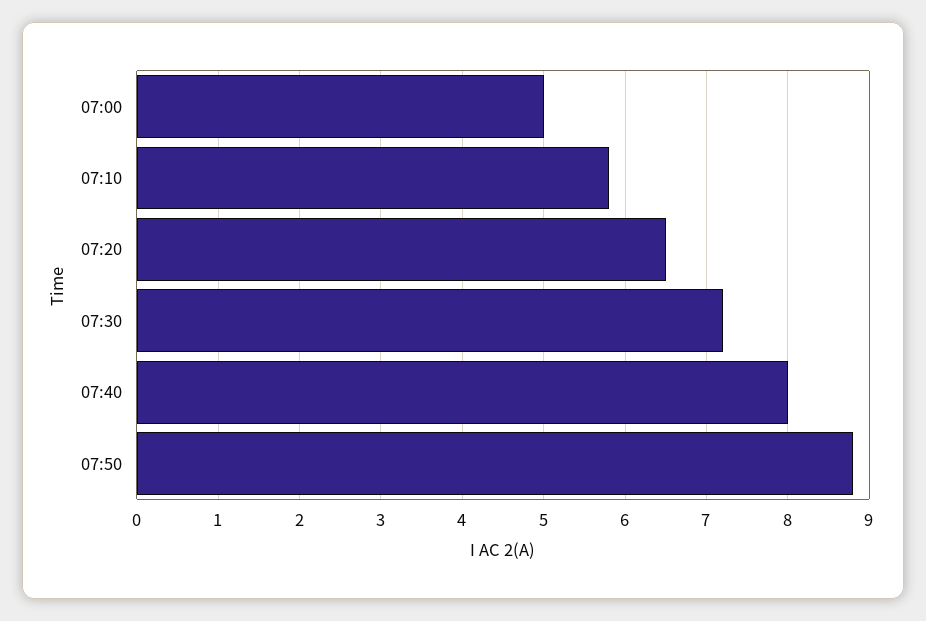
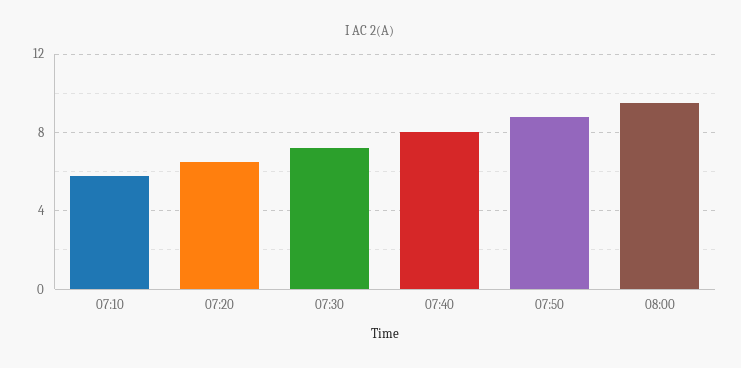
07:00: 5 -> none
08:00: none -> 9.5

